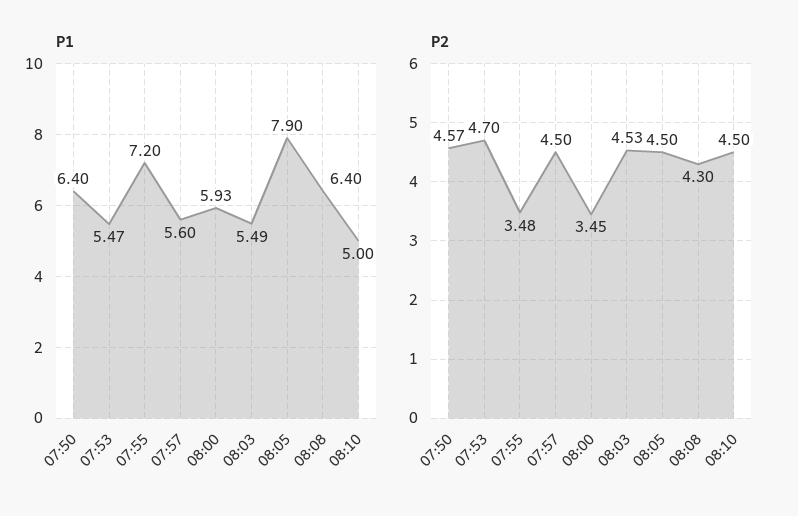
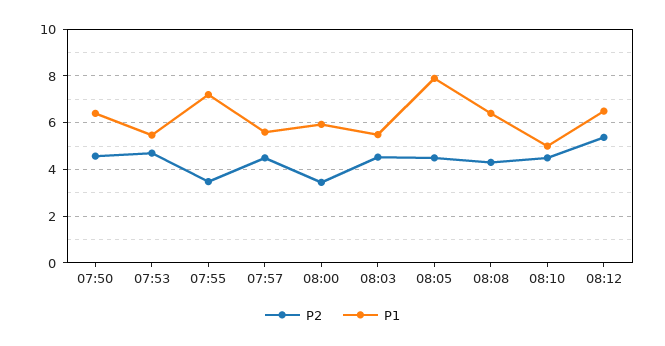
P2, 08:12: none -> 5.5
P1, 08:12: none -> 6.5

